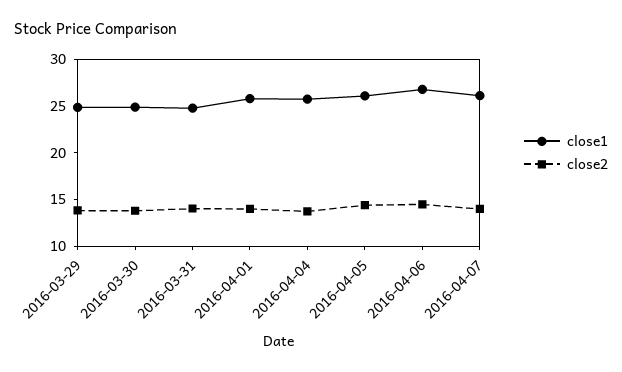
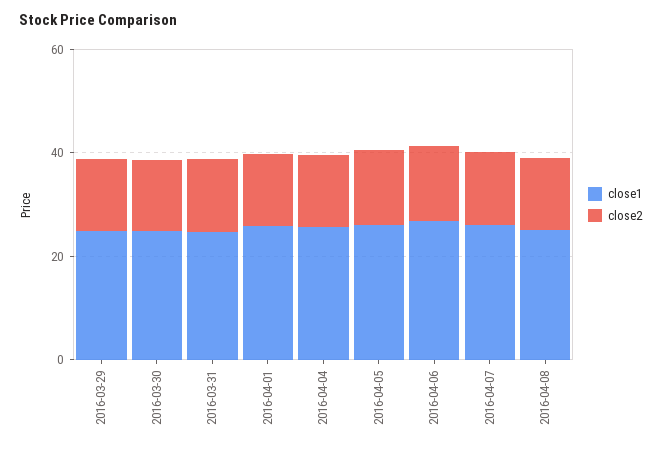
close1, 2016-04-08: none -> 25
close2, 2016-04-08: none -> 15

